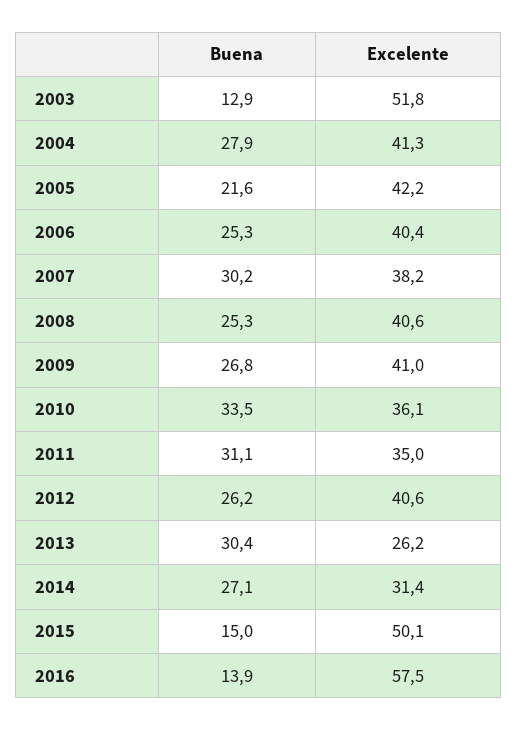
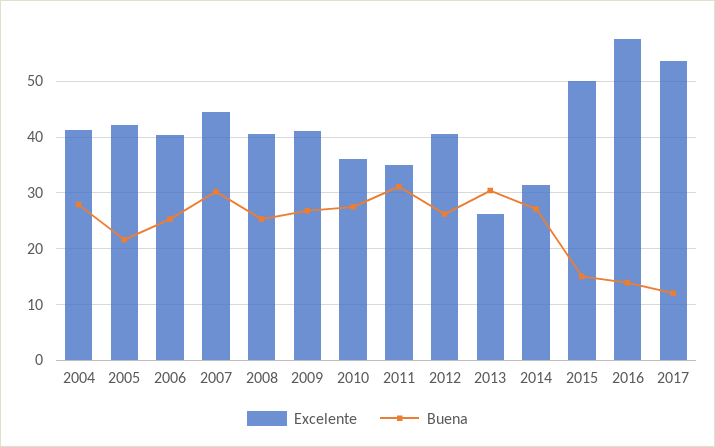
Buena, 2003: 12.9 -> none
Excelente, 2003: 51.8 -> none
Excelente, 2007: 38.2 -> 44
Buena, 2010: 33.5 -> 28
Excelente, 2017: none -> 54
Buena, 2017: none -> 12

